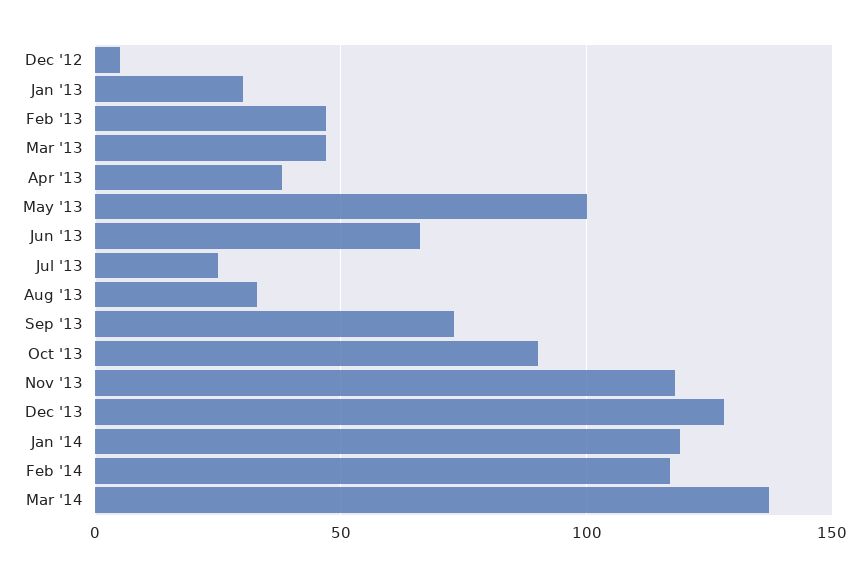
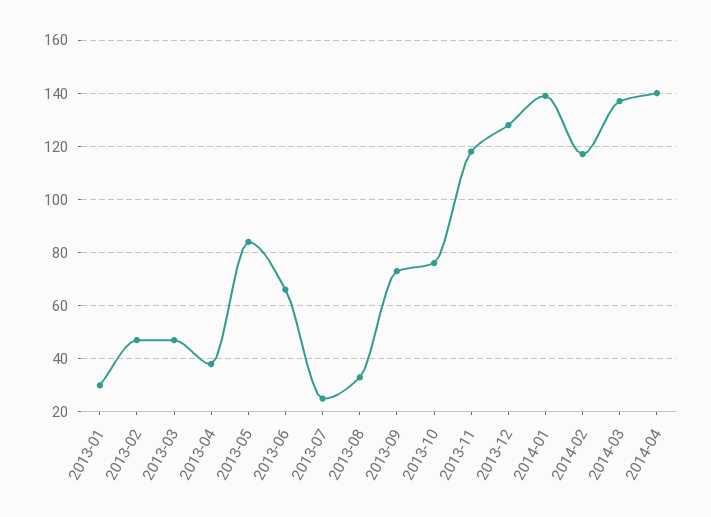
Dec '12: 5 -> none
May '13: 100 -> 85
Oct '13: 90 -> 75
Jan '14: 120 -> 140
2014-04: none -> 140

